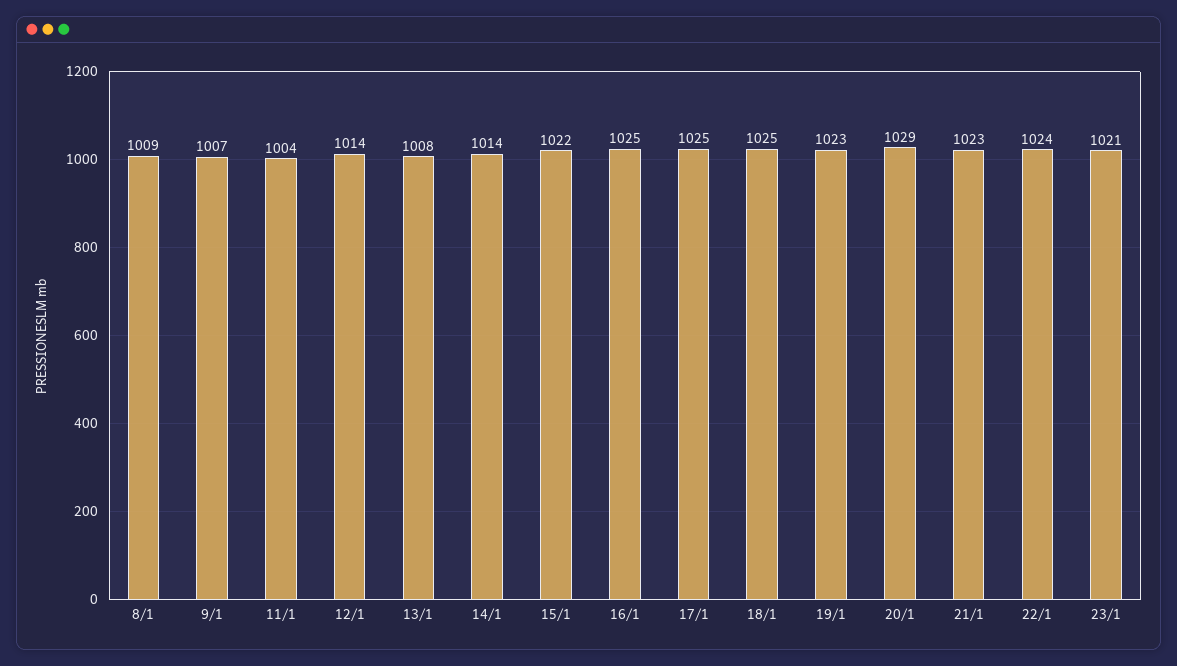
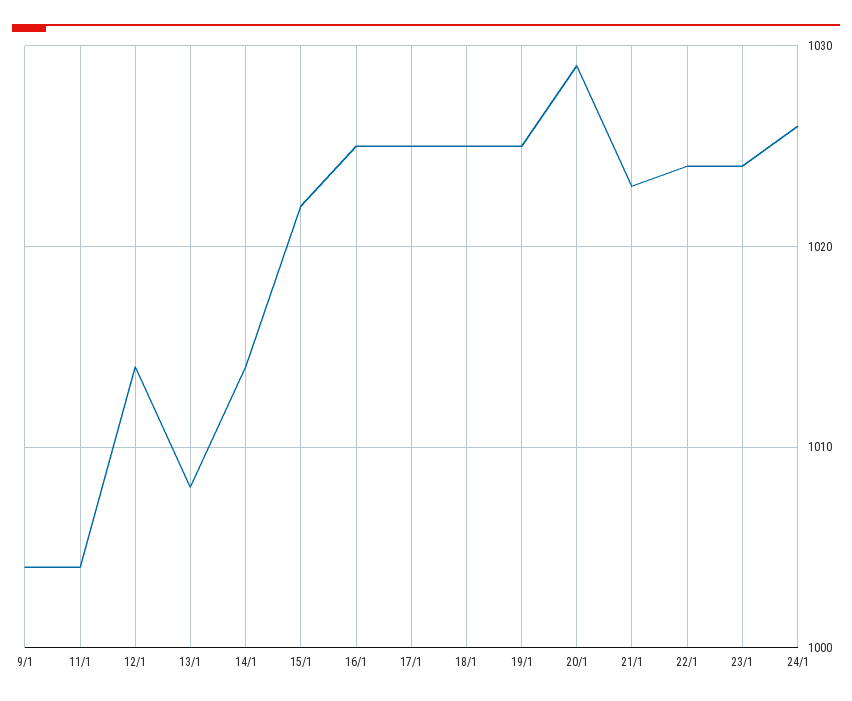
8/1: 1009 -> none
9/1: 1007 -> 1004
19/1: 1023 -> 1025
23/1: 1021 -> 1024
24/1: none -> 1026

